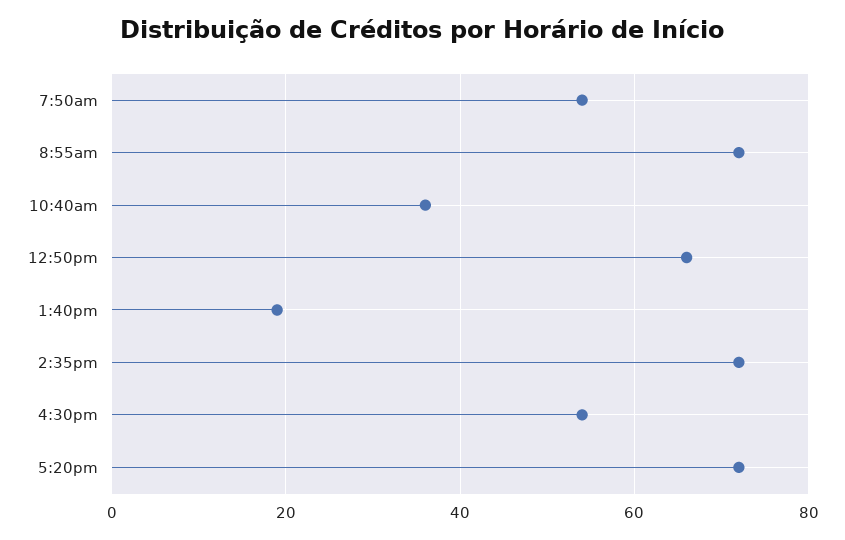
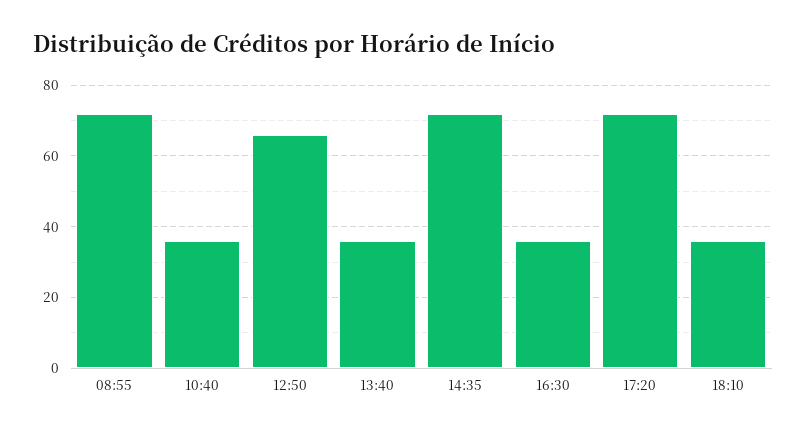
7:50am: 55 -> none
1:40pm: 20 -> 35
4:30pm: 55 -> 35
18:10: none -> 35

